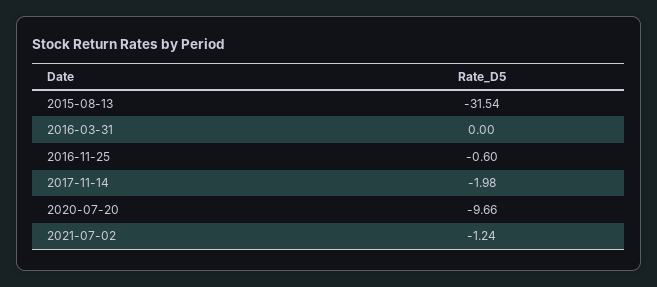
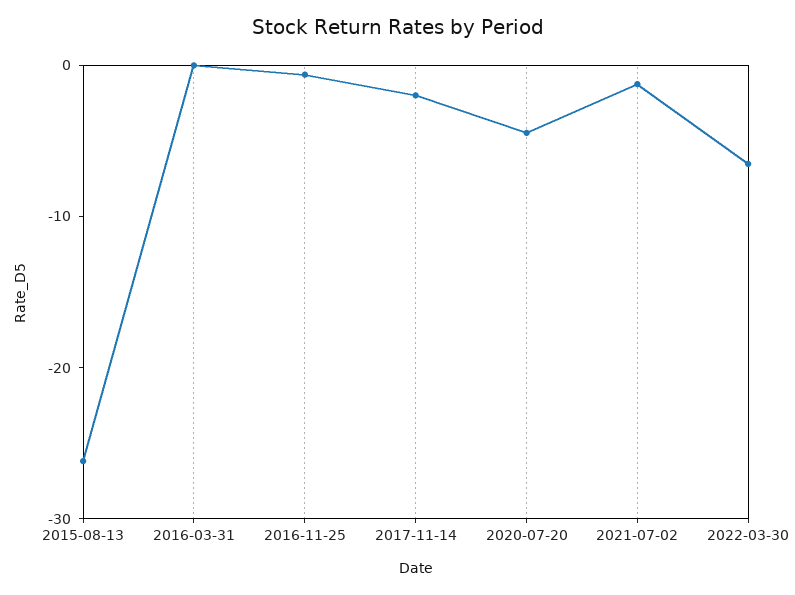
2015-08-13: -31.54 -> -26
2020-07-20: -9.66 -> -4
2022-03-30: none -> -6

